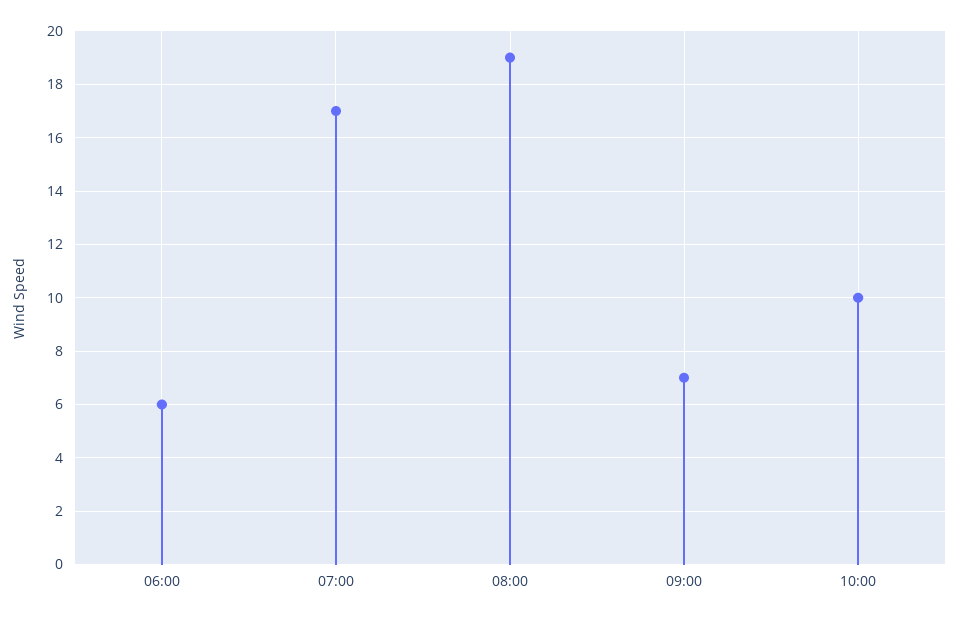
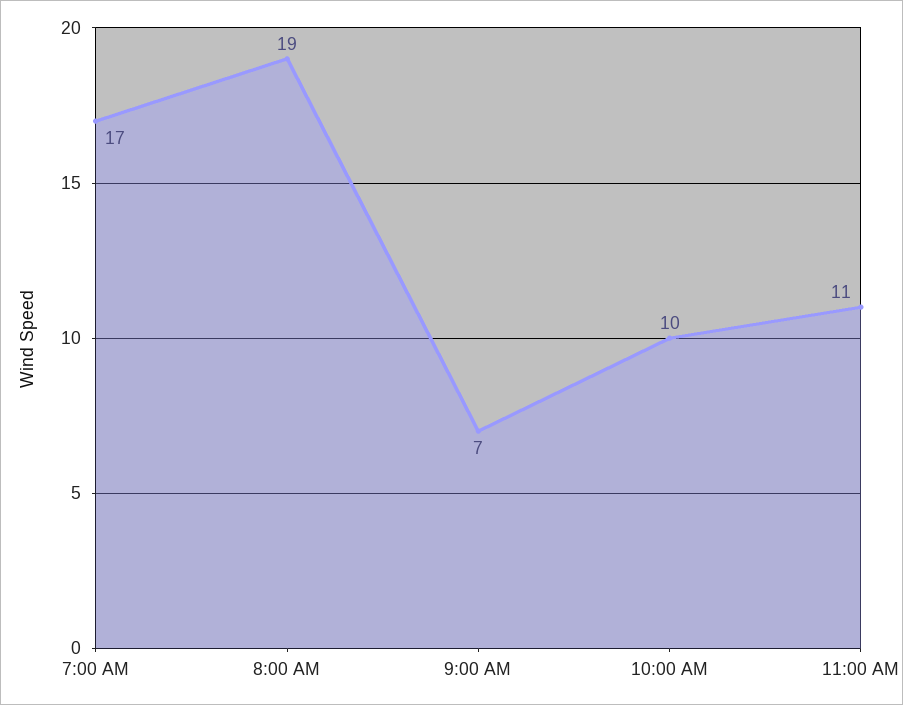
06:00: 6 -> none
11:00 AM: none -> 11

